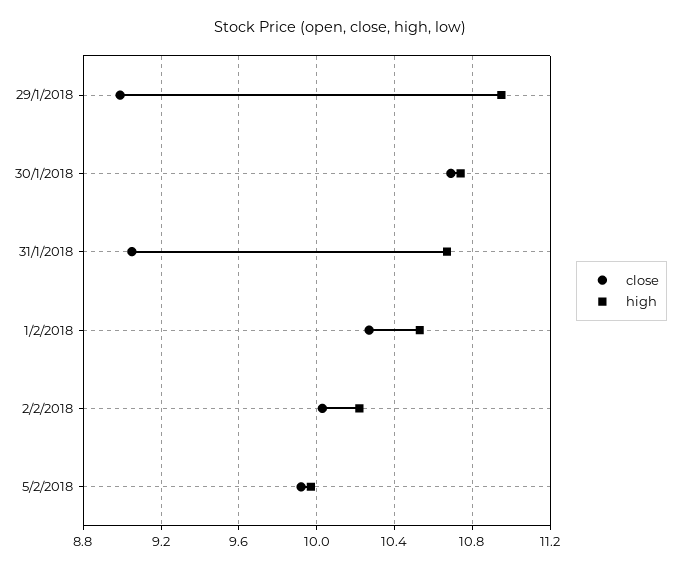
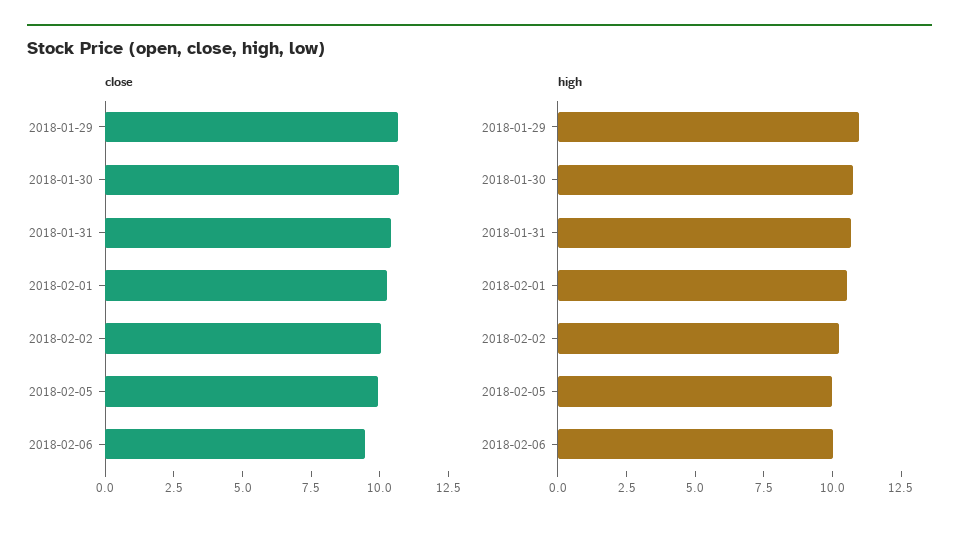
close, 29/1/2018: 9 -> 10.5
close, 31/1/2018: 9.05 -> 10.5
close, 2018-02-06: none -> 9.5
high, 2018-02-06: none -> 10

